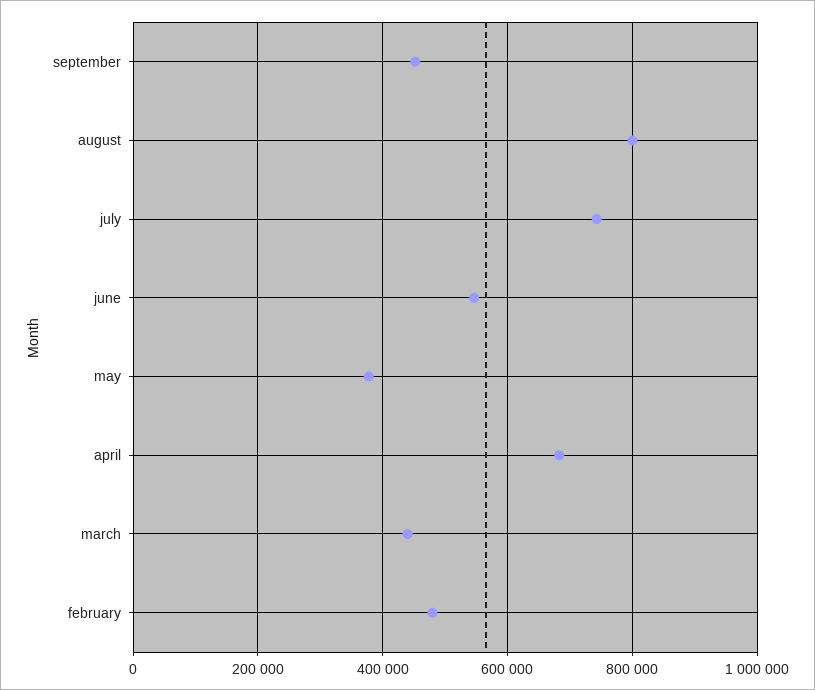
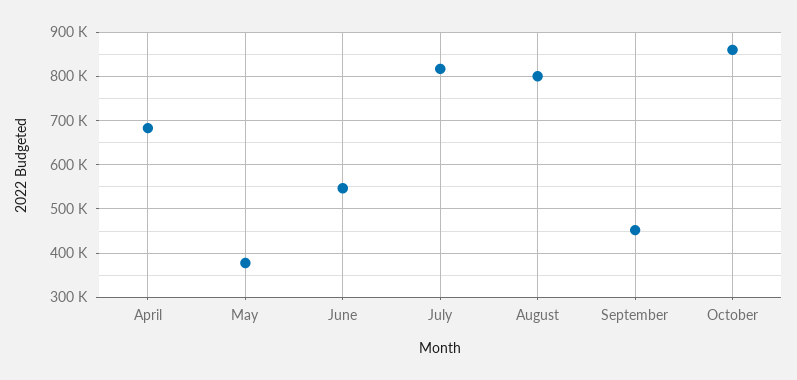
july: 740000 -> 820000
march: 440000 -> none
february: 480000 -> none
October: none -> 860000

